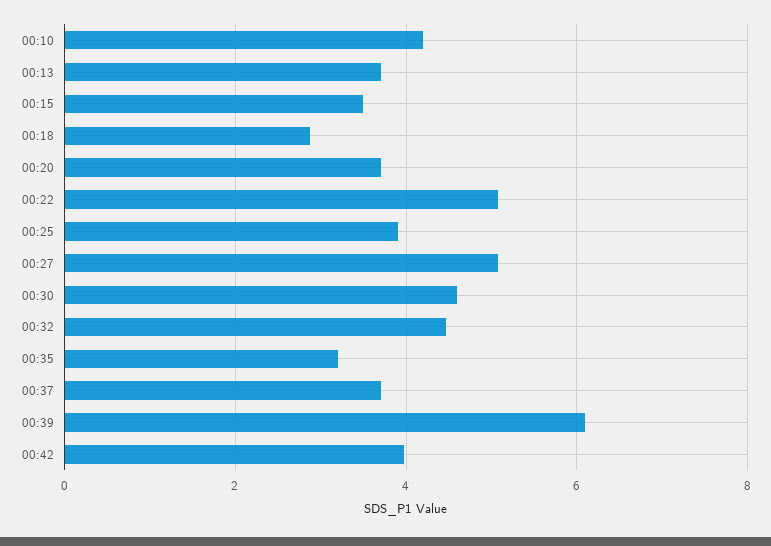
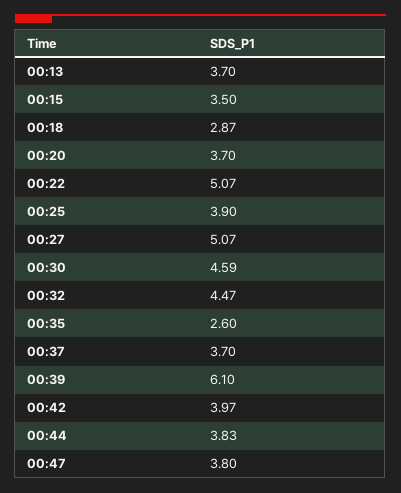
00:10: 4.2 -> none
00:35: 3.2 -> 2.6
00:44: none -> 3.83
00:47: none -> 3.8

